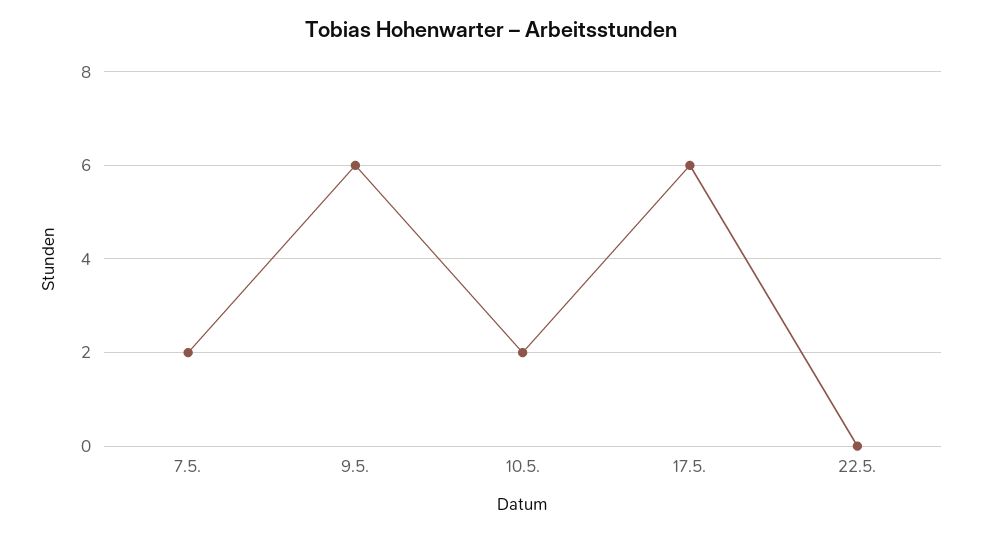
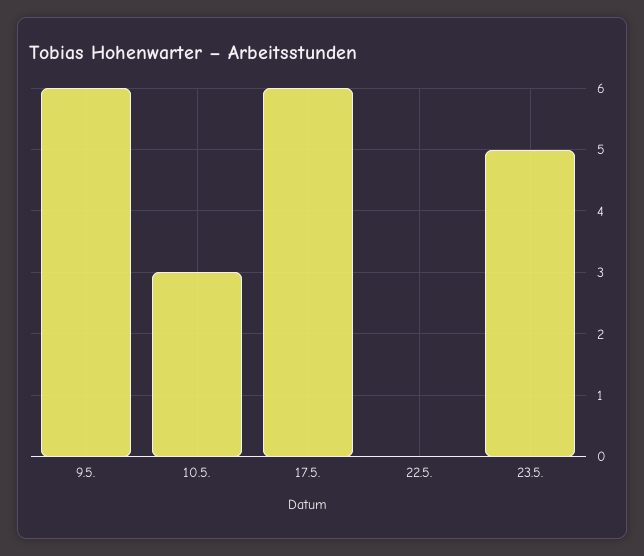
7.5.: 2 -> none
10.5.: 2 -> 3
23.5.: none -> 5

